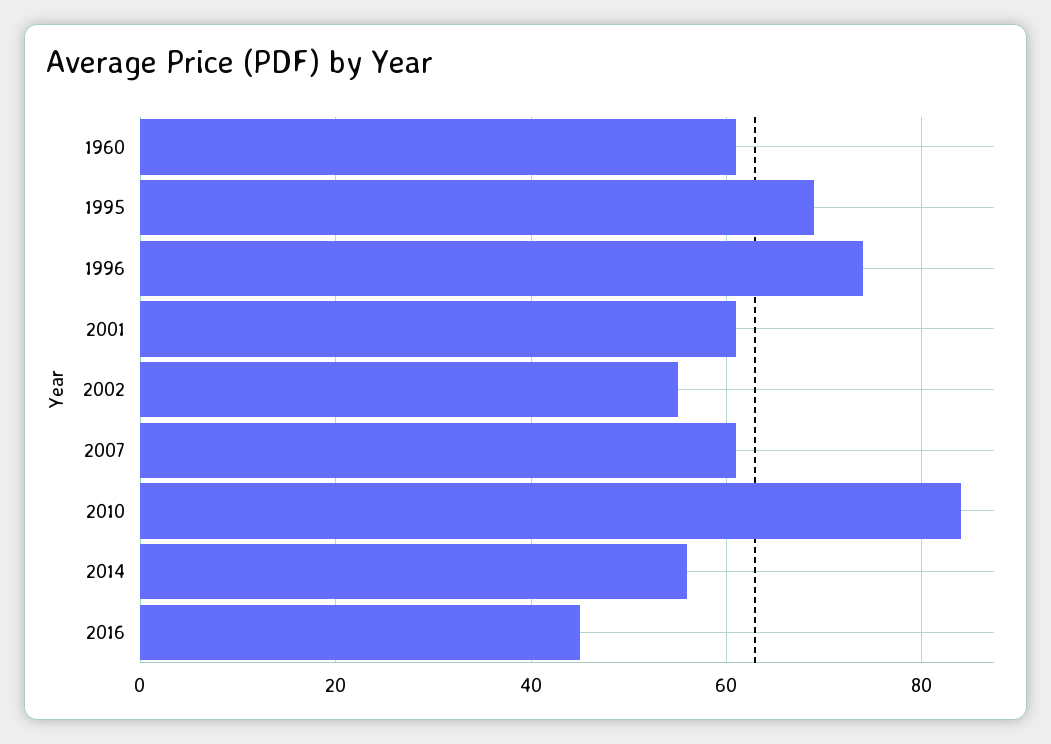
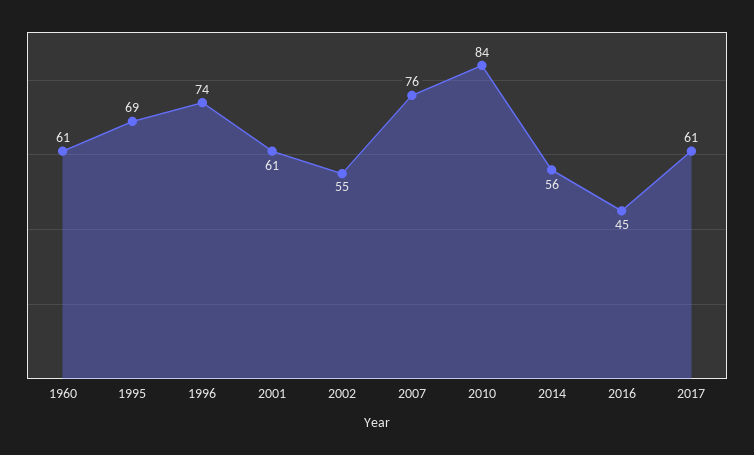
2007: 60 -> 76
2017: none -> 61

